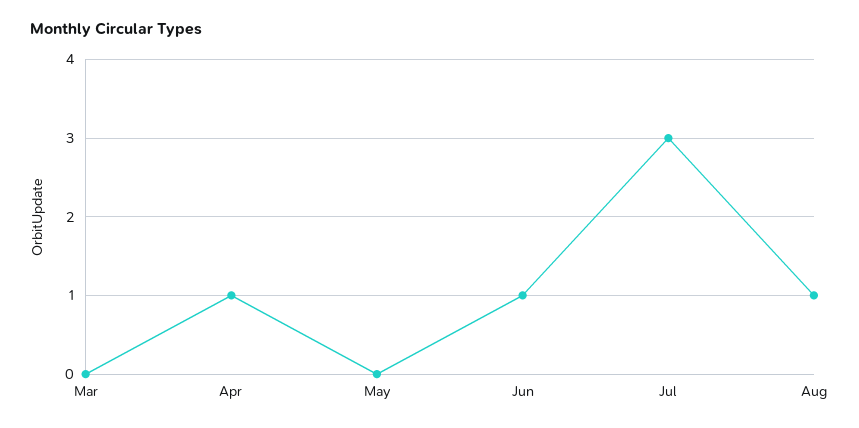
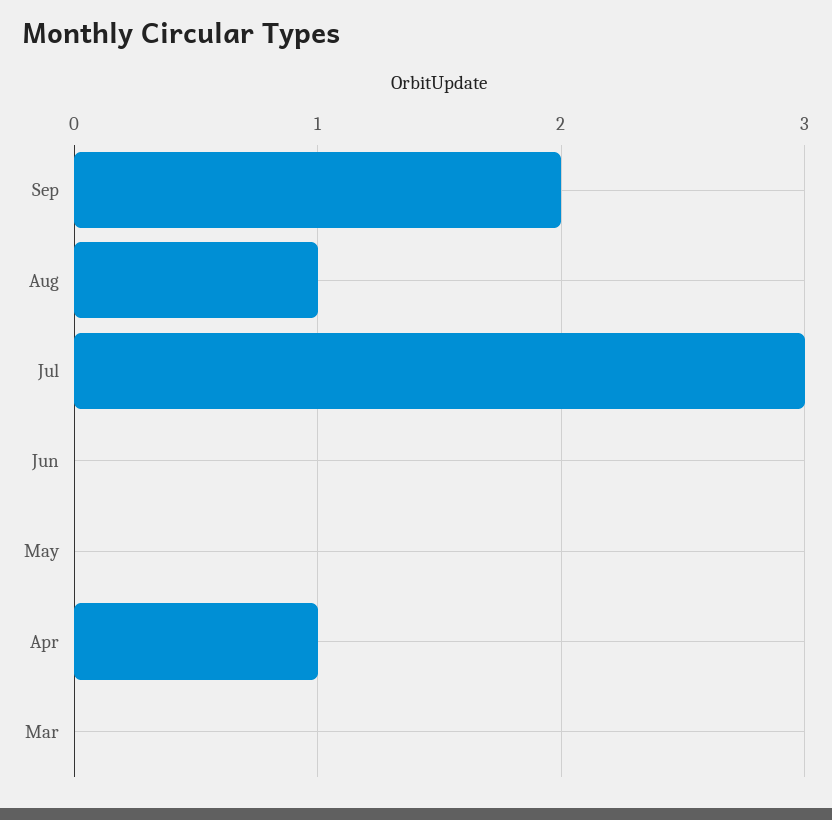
Jun: 1 -> 0
Sep: none -> 2

